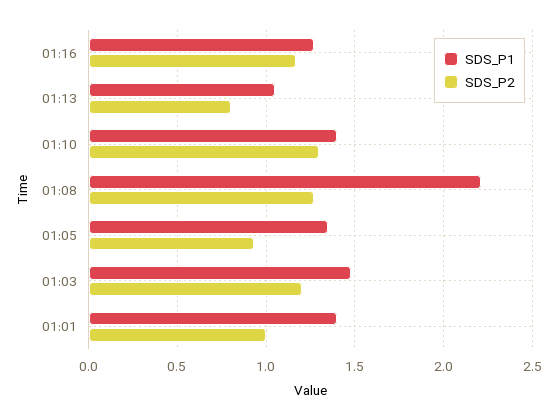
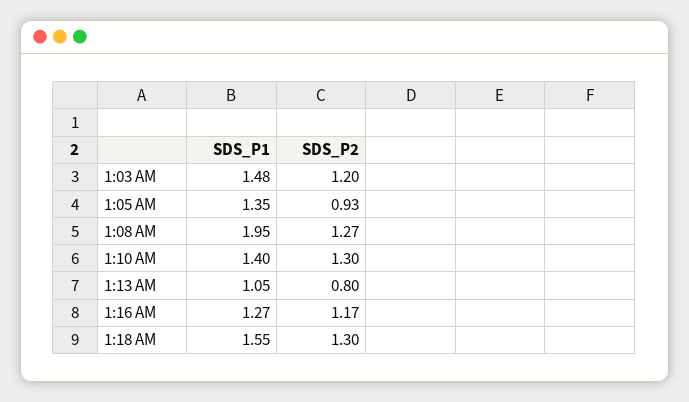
SDS_P1, 01:08: 2.2 -> 1.95
SDS_P1, 01:01: 1.4 -> none
SDS_P2, 01:01: 1 -> none
SDS_P1, 1:18 AM: none -> 1.55
SDS_P2, 1:18 AM: none -> 1.3

